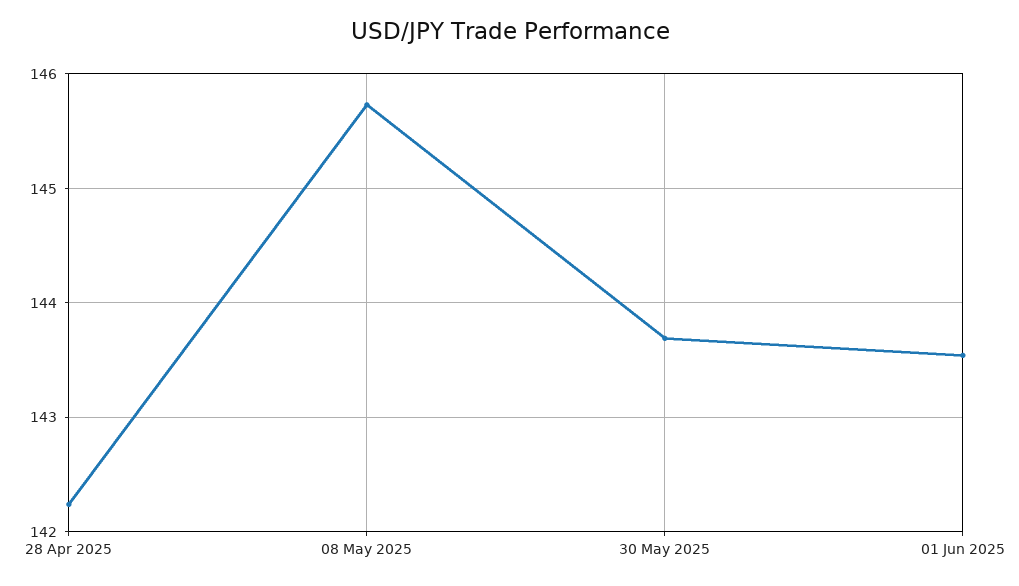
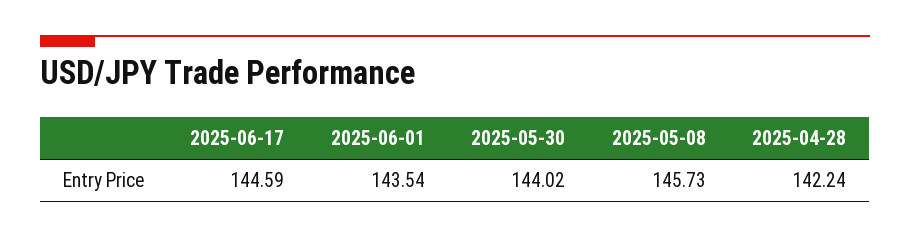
30 May 2025: 143.7 -> 144.02
2025-06-17: none -> 144.59

